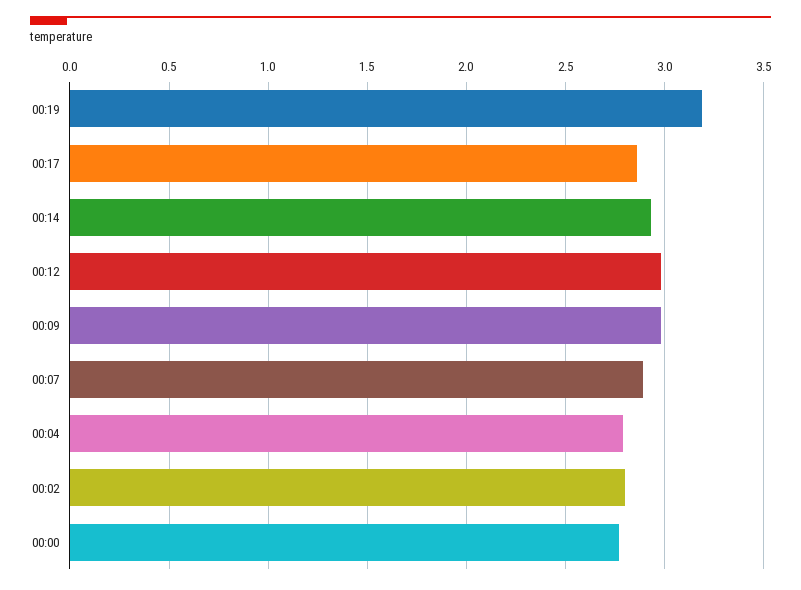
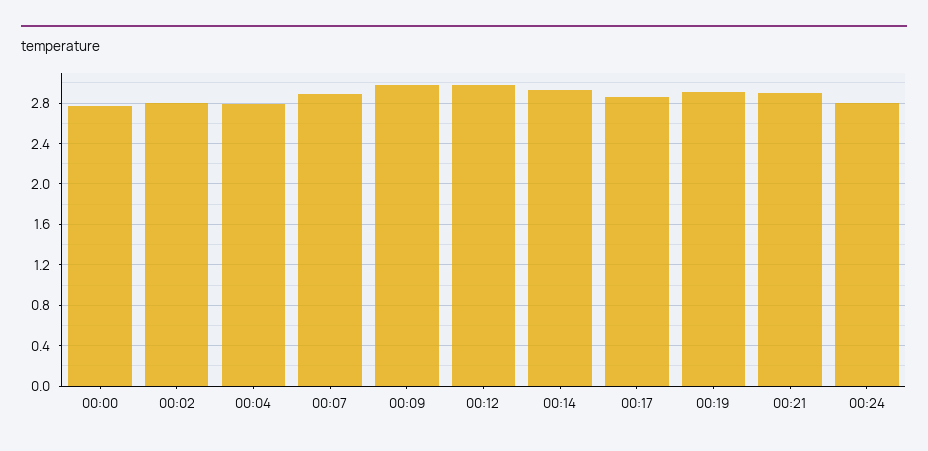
00:19: 3.2 -> 2.9
00:21: none -> 2.9
00:24: none -> 2.8

